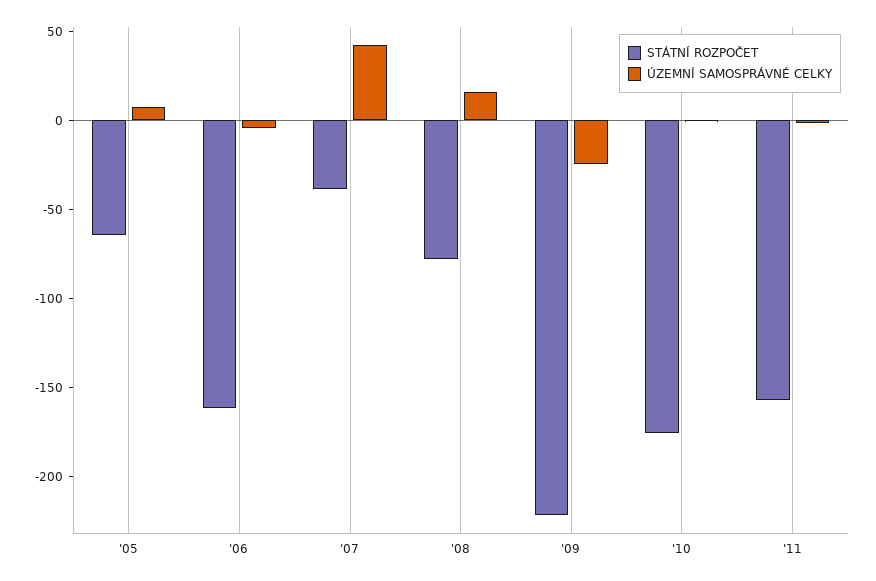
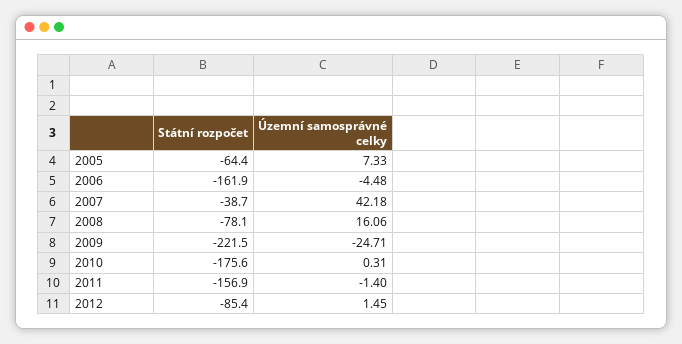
STÁTNÍ ROZPOČET, 2012: none -> -85.4
ÚZEMNÍ SAMOSPRÁVNÉ CELKY, 2012: none -> 1.45

